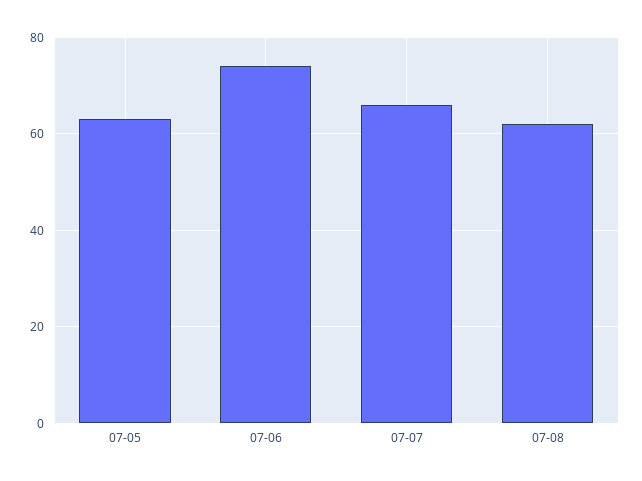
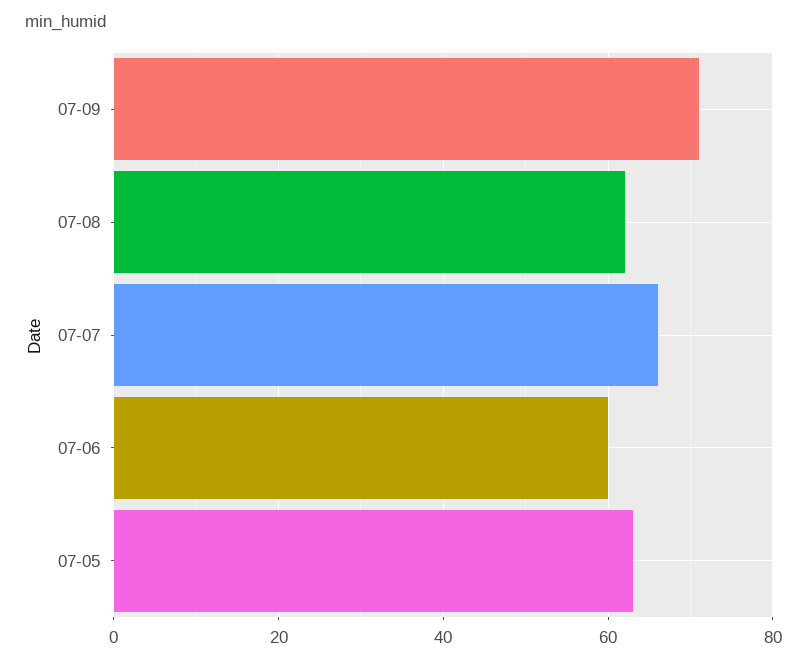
07-06: 75 -> 60
07-09: none -> 70

